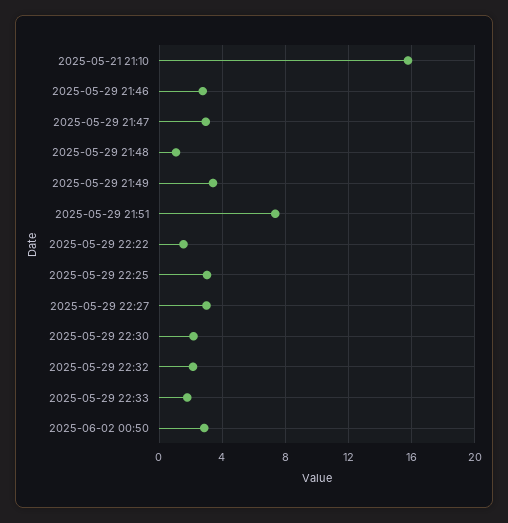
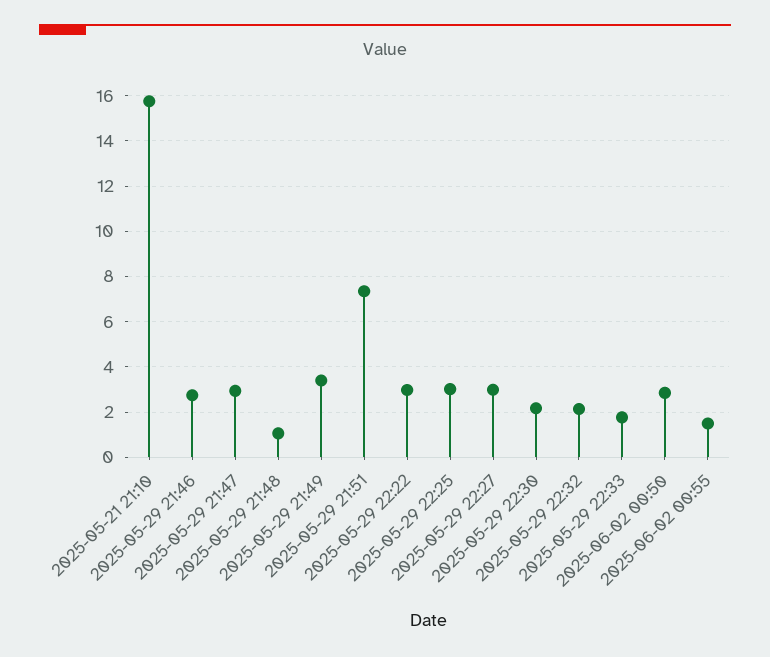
2025-05-29 22:22: 1.5 -> 3
2025-06-02 00:55: none -> 1.5

